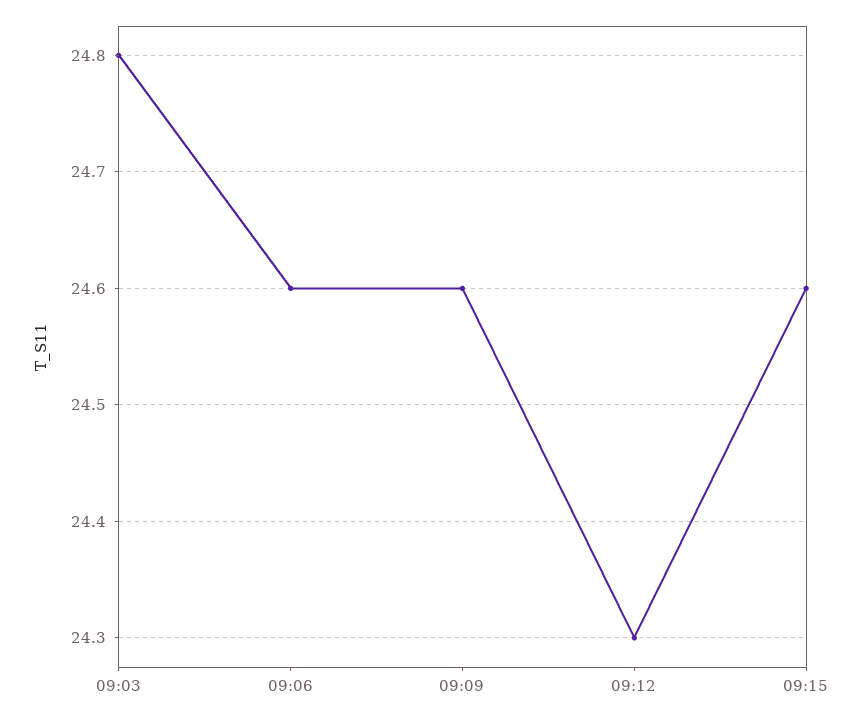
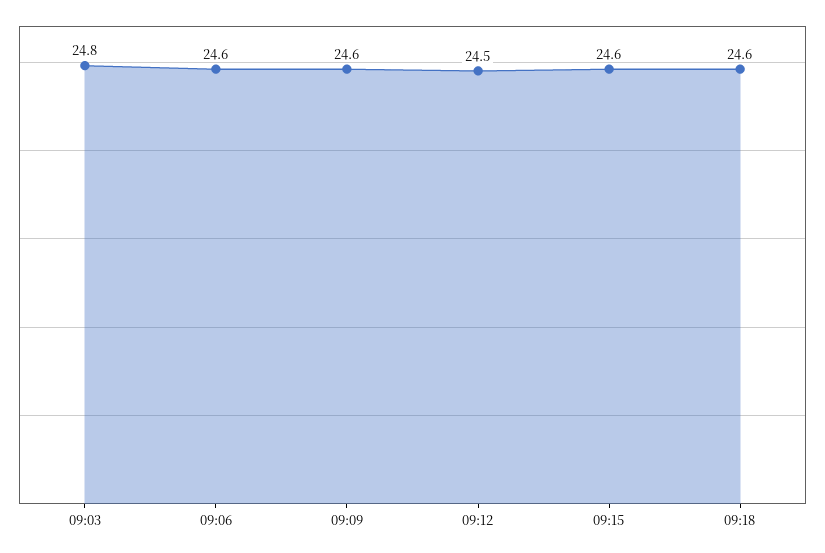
09:12: 24.3 -> 24.5
09:18: none -> 24.6

